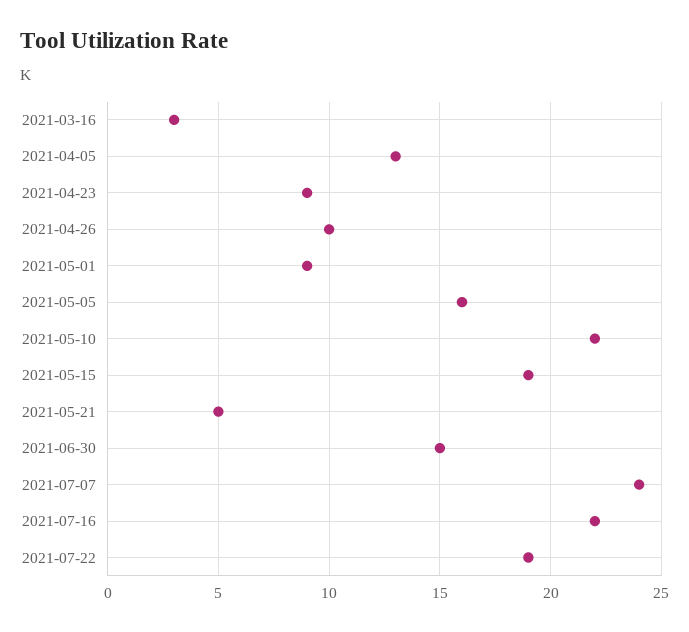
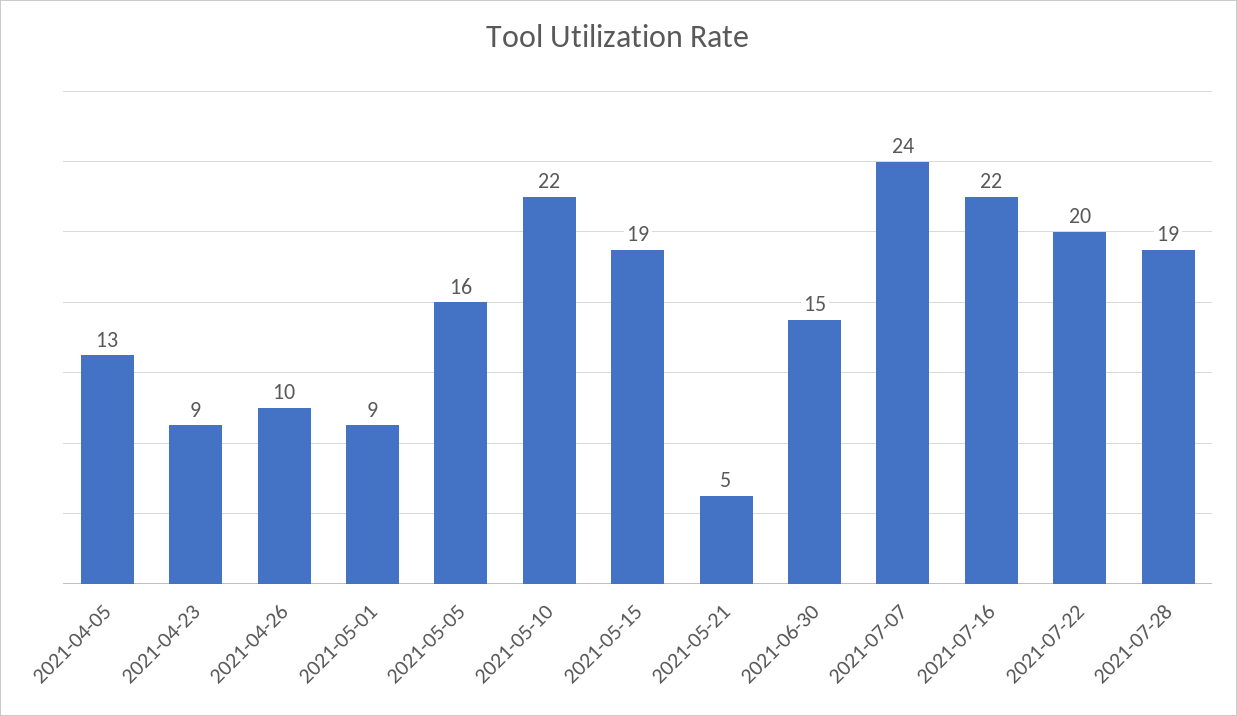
2021-03-16: 3 -> none
2021-07-22: 19 -> 20
2021-07-28: none -> 19

